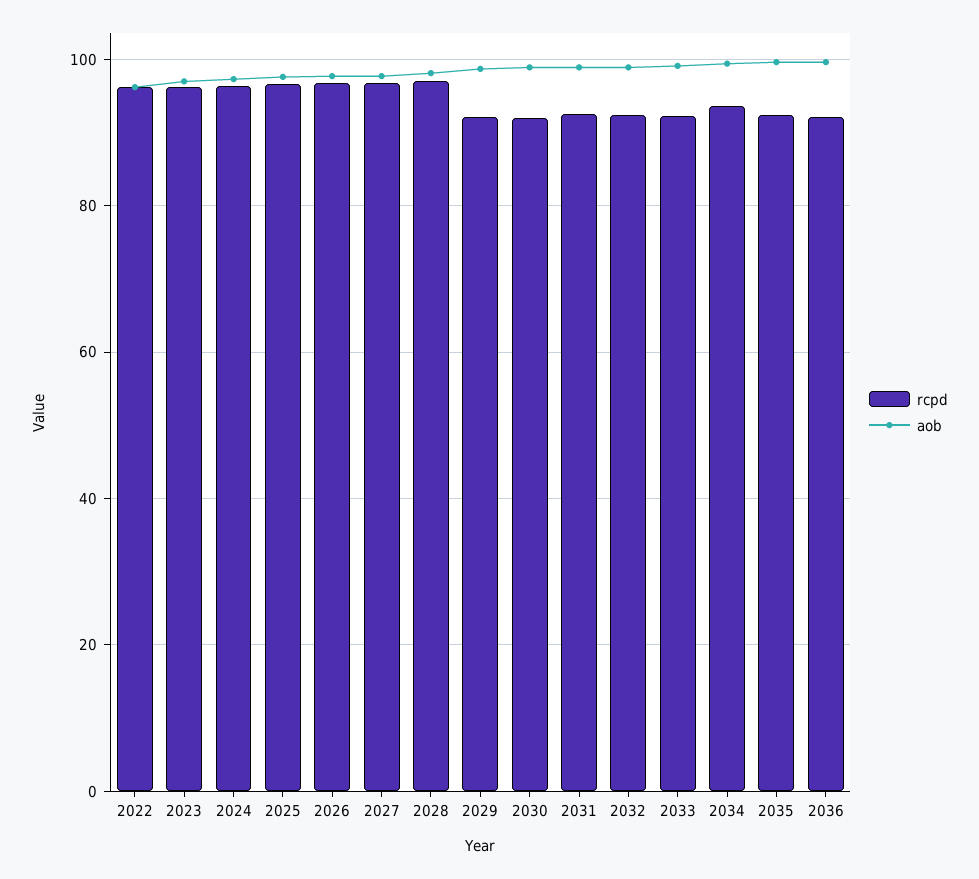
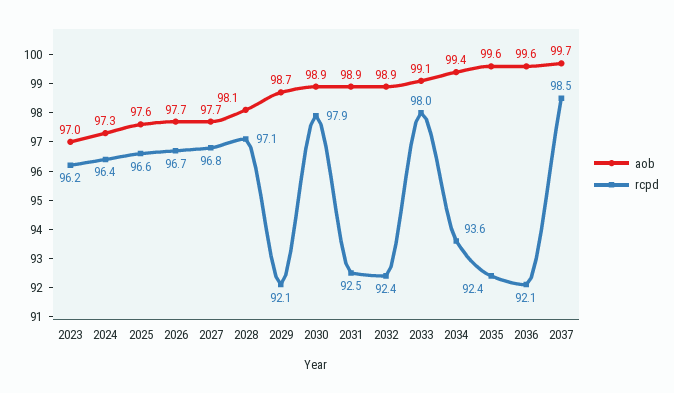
rcpd, 2022: 96 -> none
aob, 2022: 96 -> none
rcpd, 2030: 92 -> 97.9
rcpd, 2033: 92 -> 98
aob, 2037: none -> 99.7
rcpd, 2037: none -> 98.5

